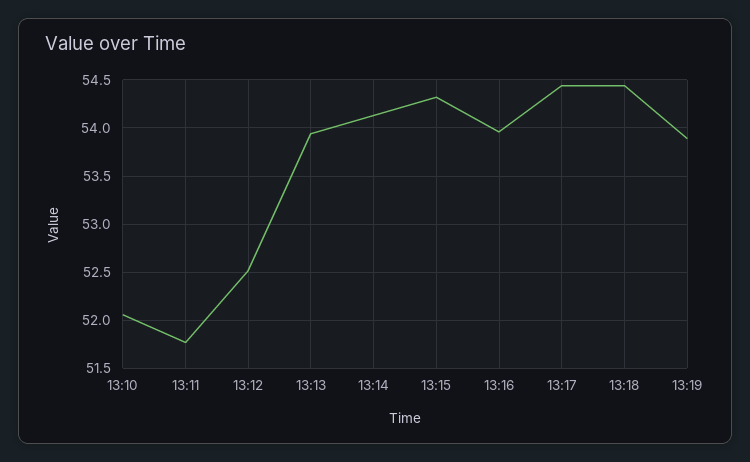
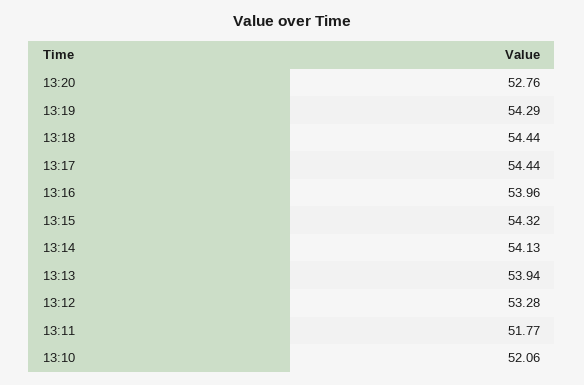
13:12: 52.5 -> 53.28
13:19: 53.9 -> 54.29
13:20: none -> 52.76

